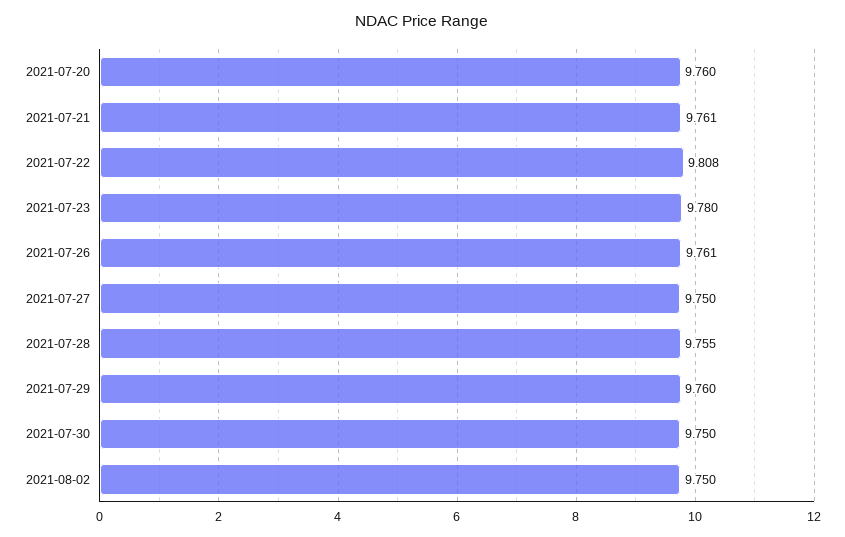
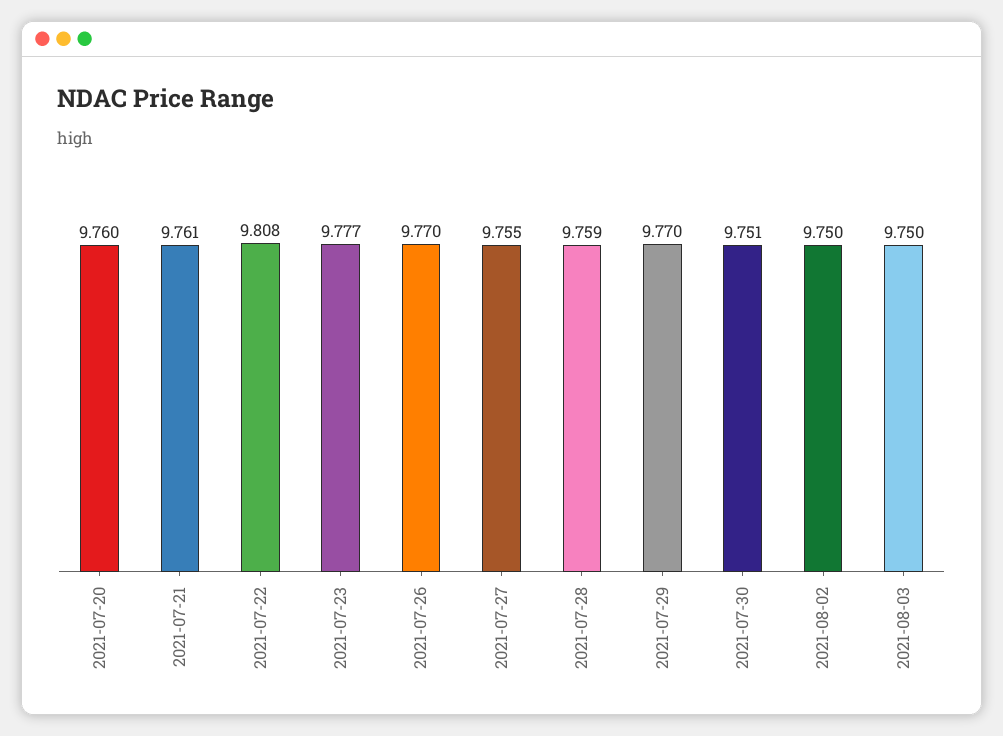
2021-07-23: 9.78 -> 9.777
2021-07-26: 9.761 -> 9.77
2021-07-27: 9.75 -> 9.755
2021-07-28: 9.755 -> 9.759
2021-07-29: 9.76 -> 9.77
2021-07-30: 9.75 -> 9.751
2021-08-03: none -> 9.75

